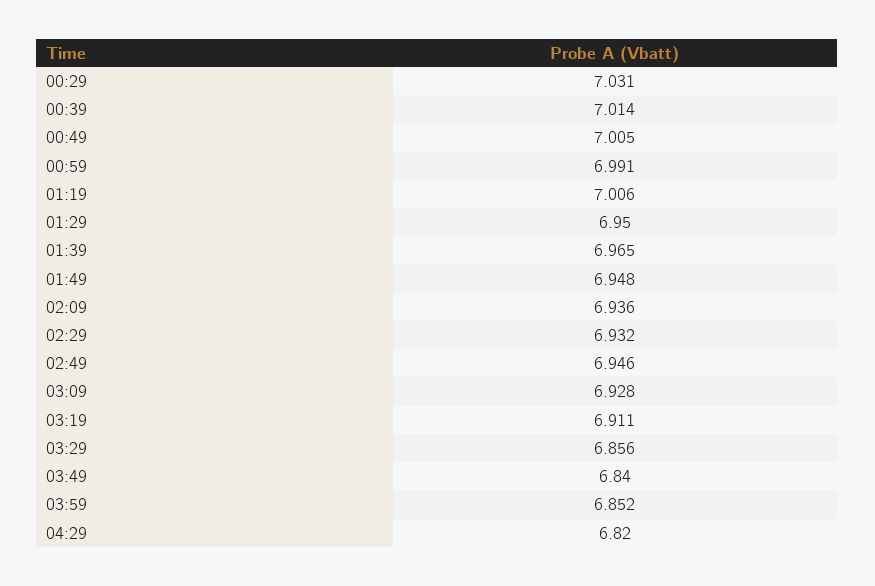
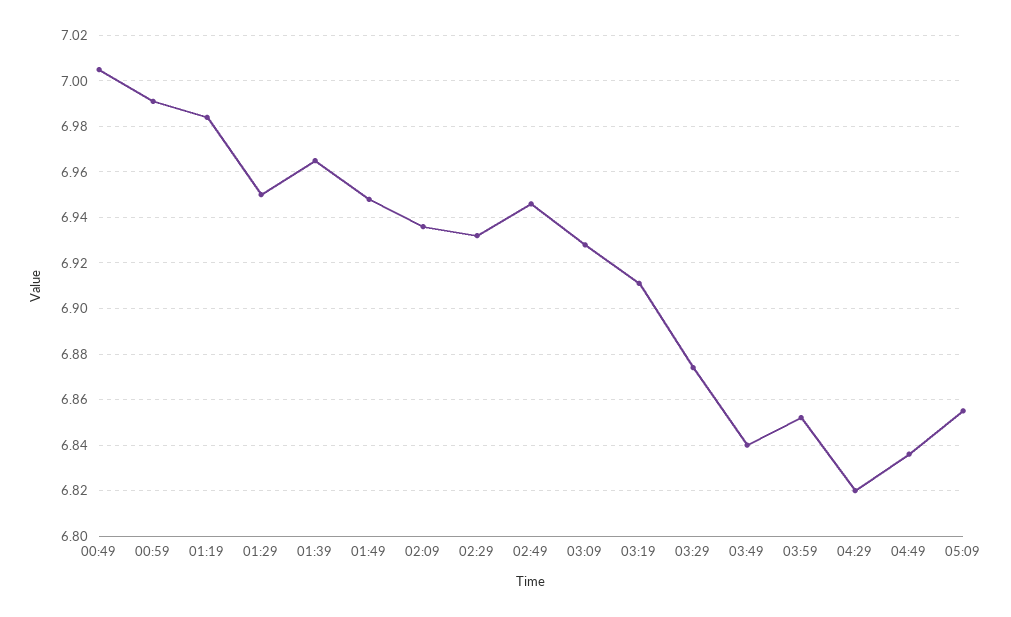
00:29: 7.031 -> none
00:39: 7.014 -> none
01:19: 7.006 -> 6.985
03:29: 6.856 -> 6.875
04:49: none -> 6.835
05:09: none -> 6.855

